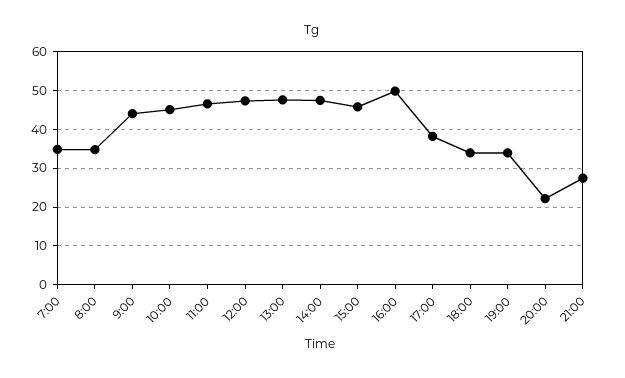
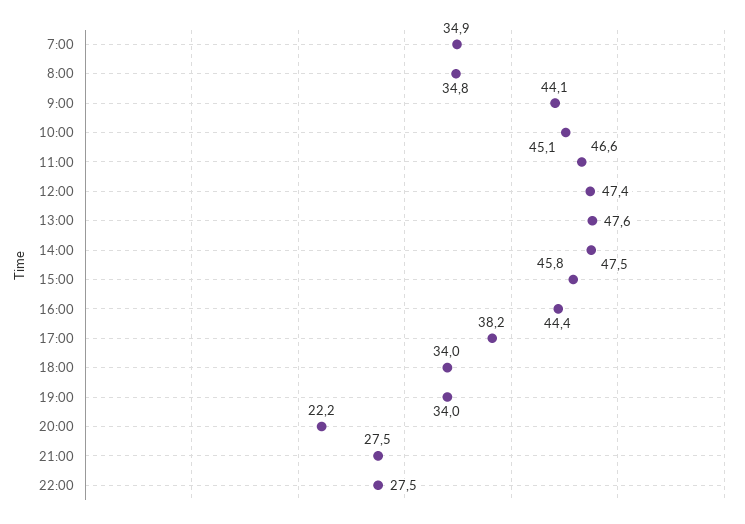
16:00: 50 -> 44.4
22:00: none -> 27.5

